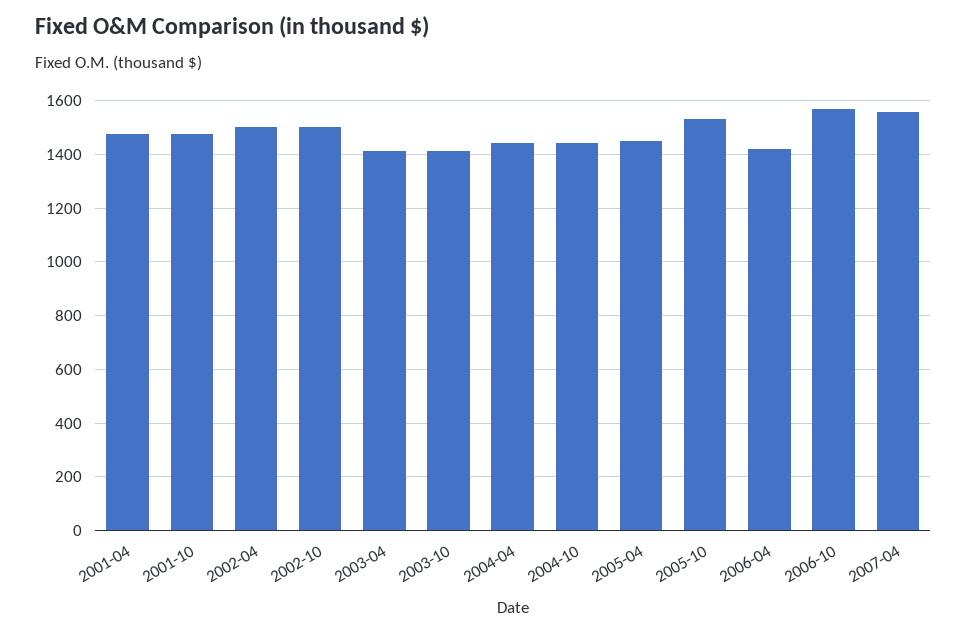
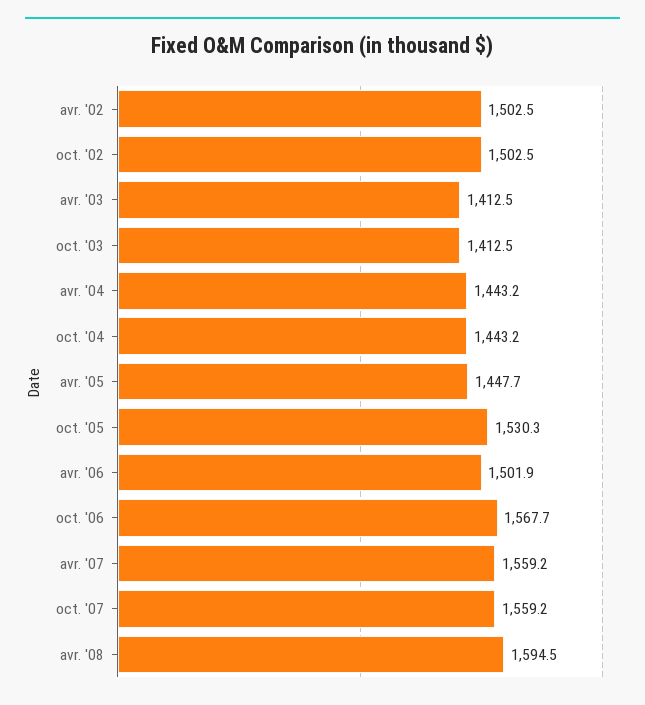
2001-04: 1475 -> none
2001-10: 1475 -> none
2006-04: 1425 -> 1501.9
oct. '07: none -> 1559.2
avr. '08: none -> 1594.5

